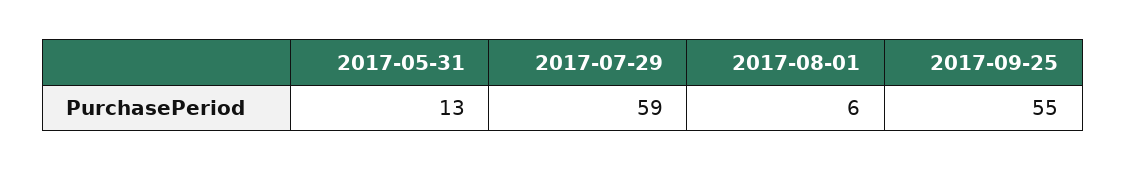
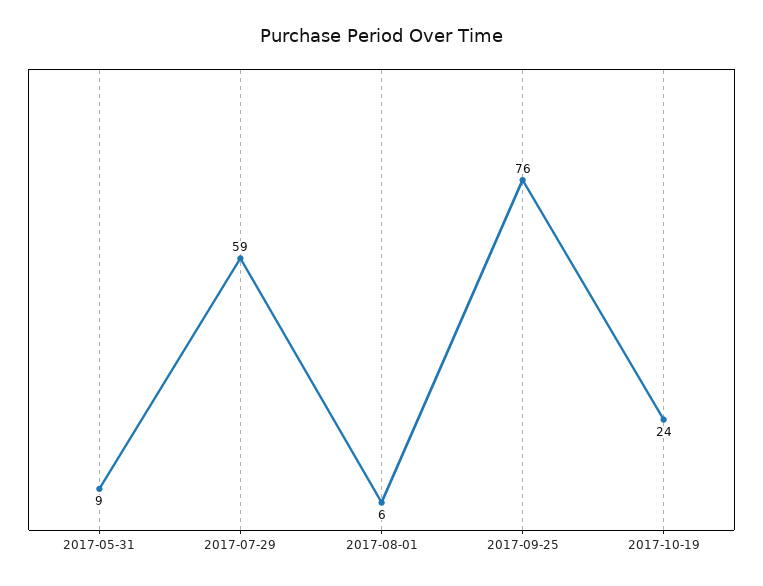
2017-05-31: 13 -> 9
2017-09-25: 55 -> 76
2017-10-19: none -> 24

